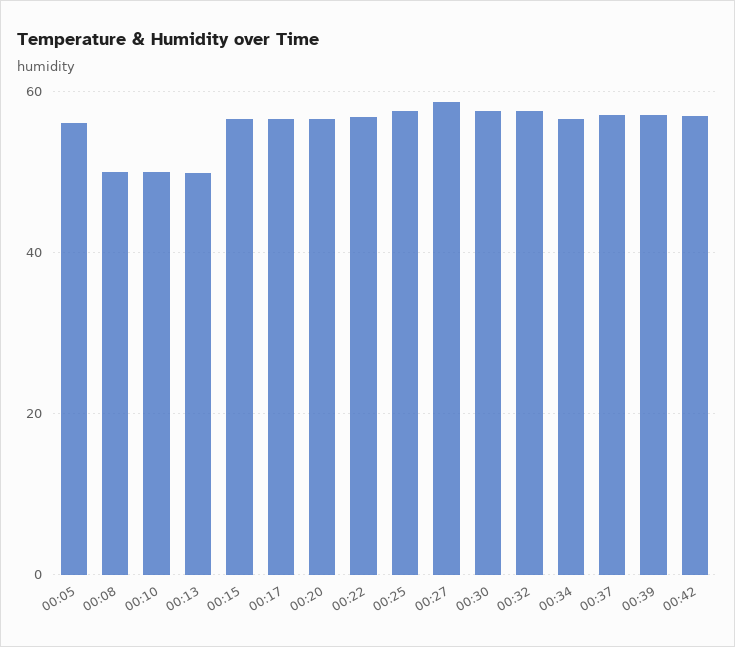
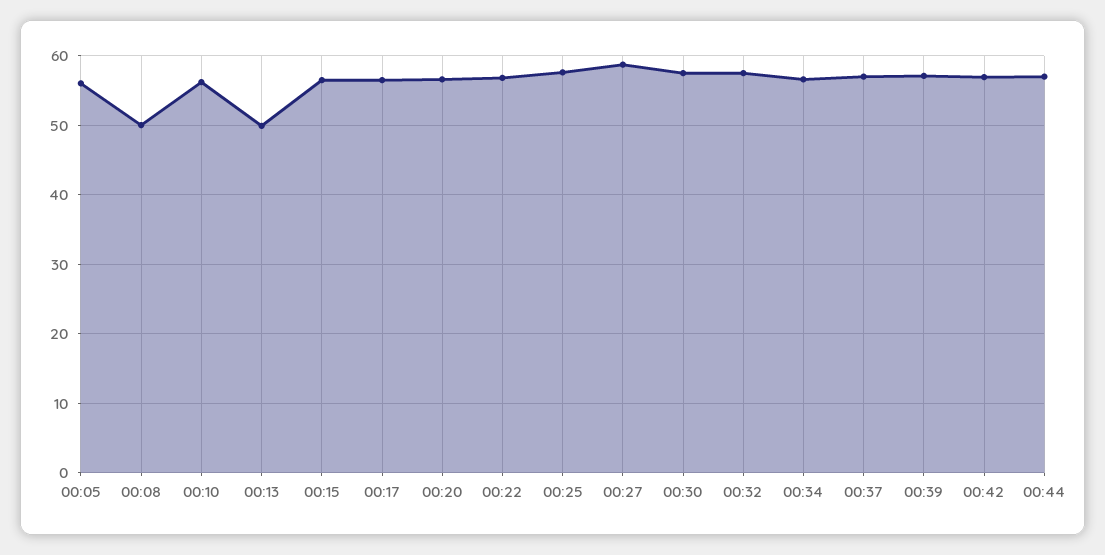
00:10: 50 -> 56
00:44: none -> 57

